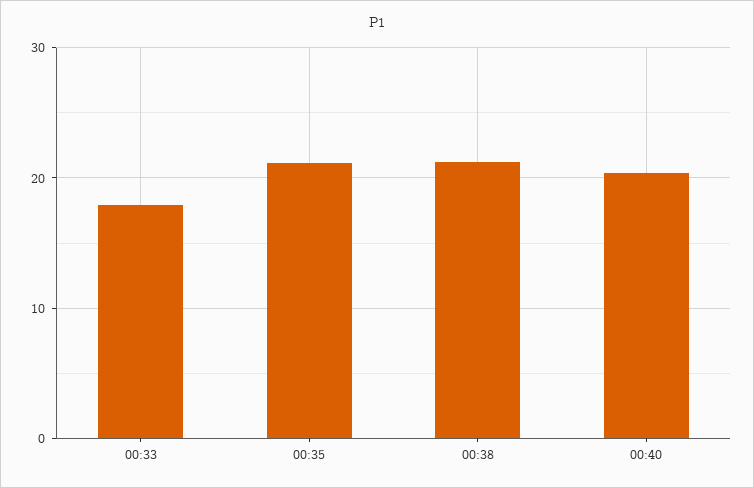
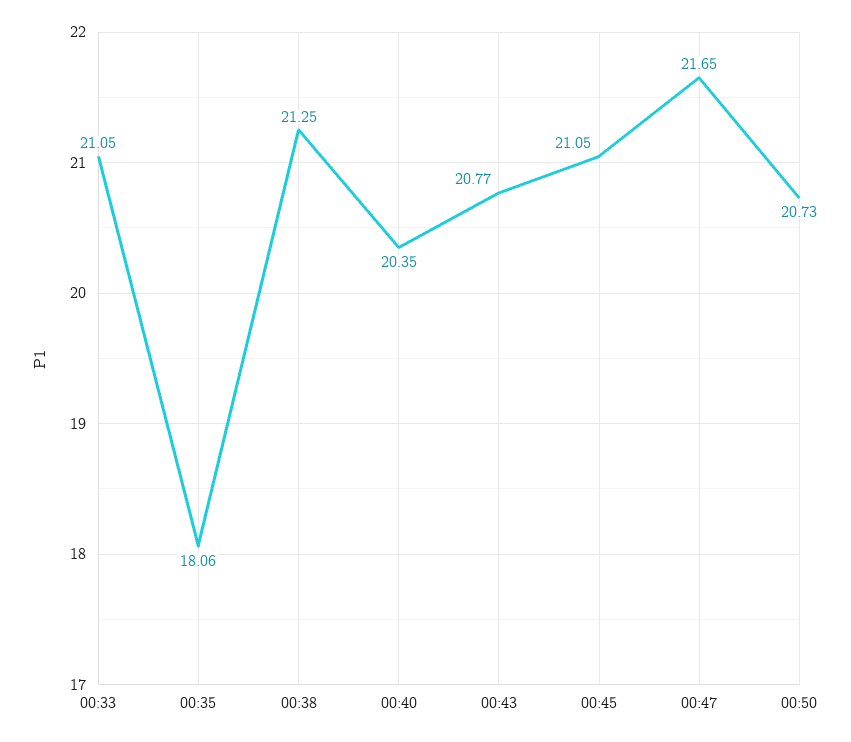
00:33: 18 -> 21.05
00:35: 21 -> 18.06
00:43: none -> 20.77
00:45: none -> 21.05
00:47: none -> 21.65
00:50: none -> 20.73

